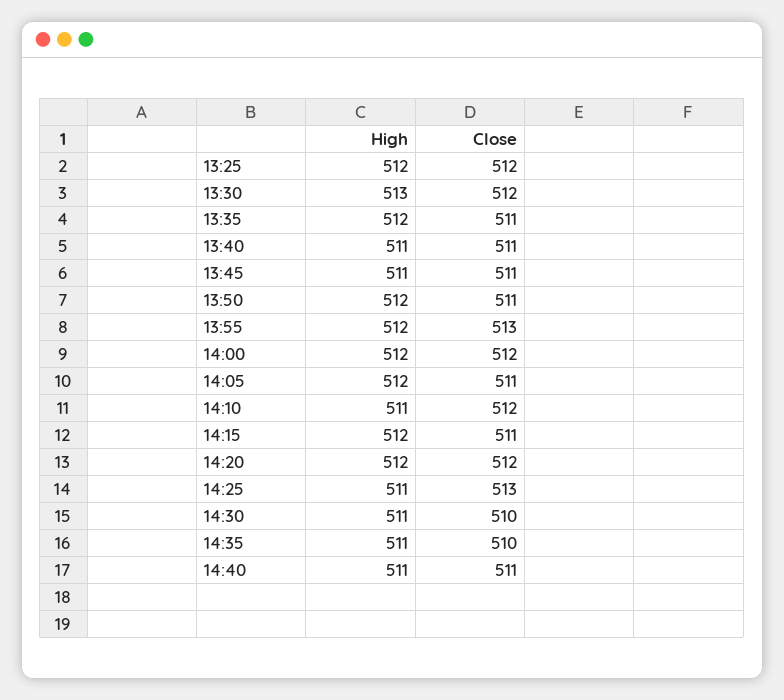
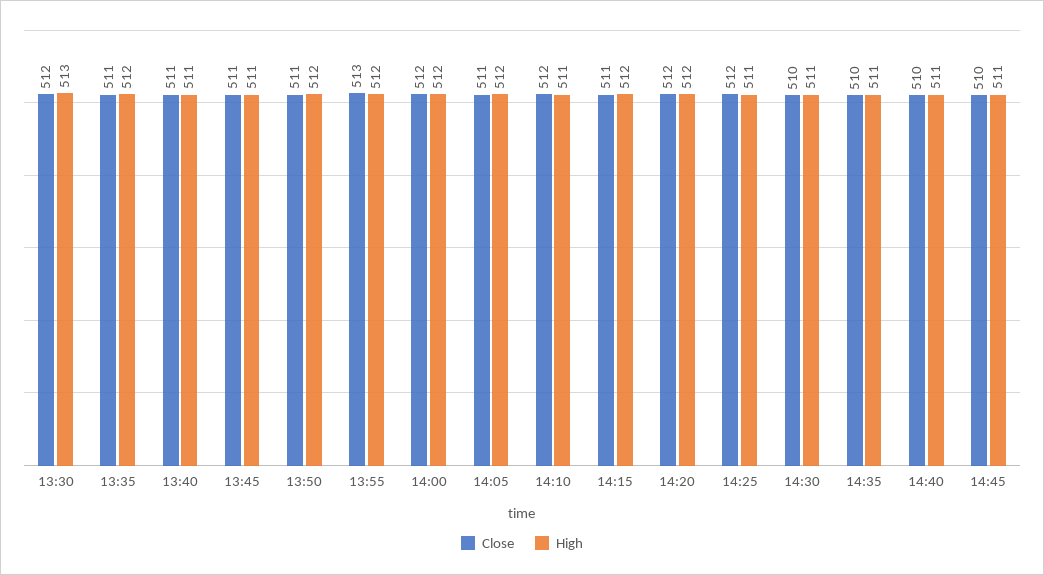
High, 13:25: 512 -> none
Close, 13:25: 512 -> none
Close, 14:25: 513 -> 512
Close, 14:40: 511 -> 510
Close, 14:45: none -> 510
High, 14:45: none -> 511

